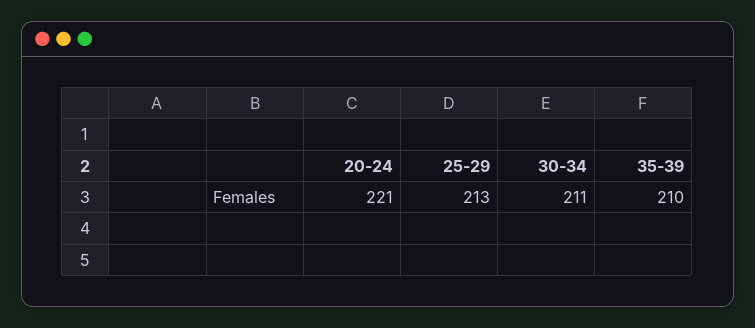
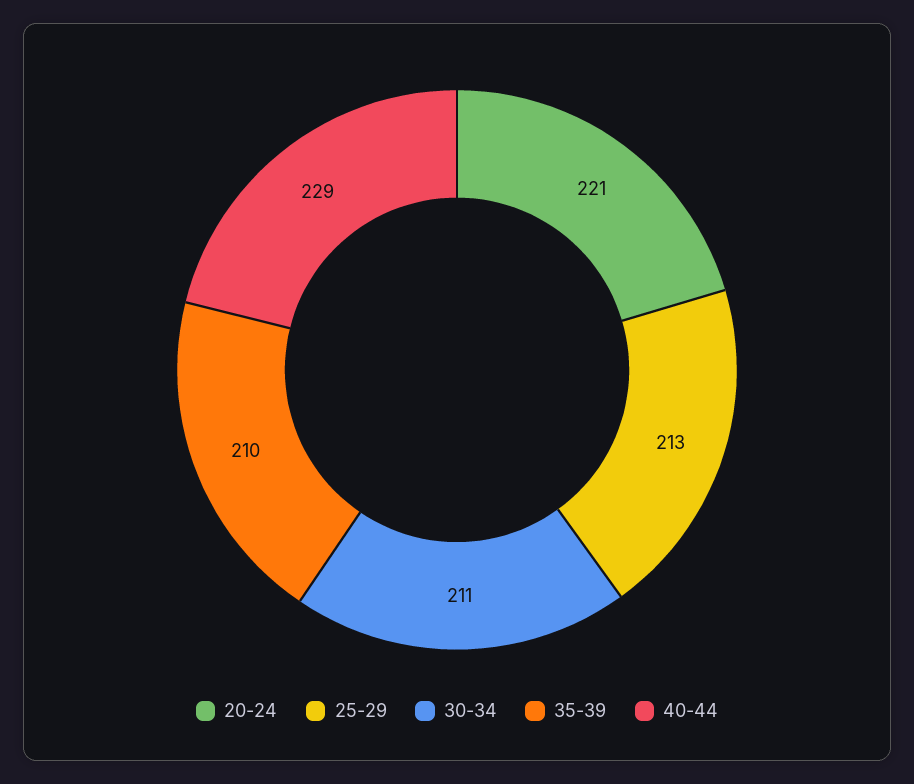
40-44: none -> 229

